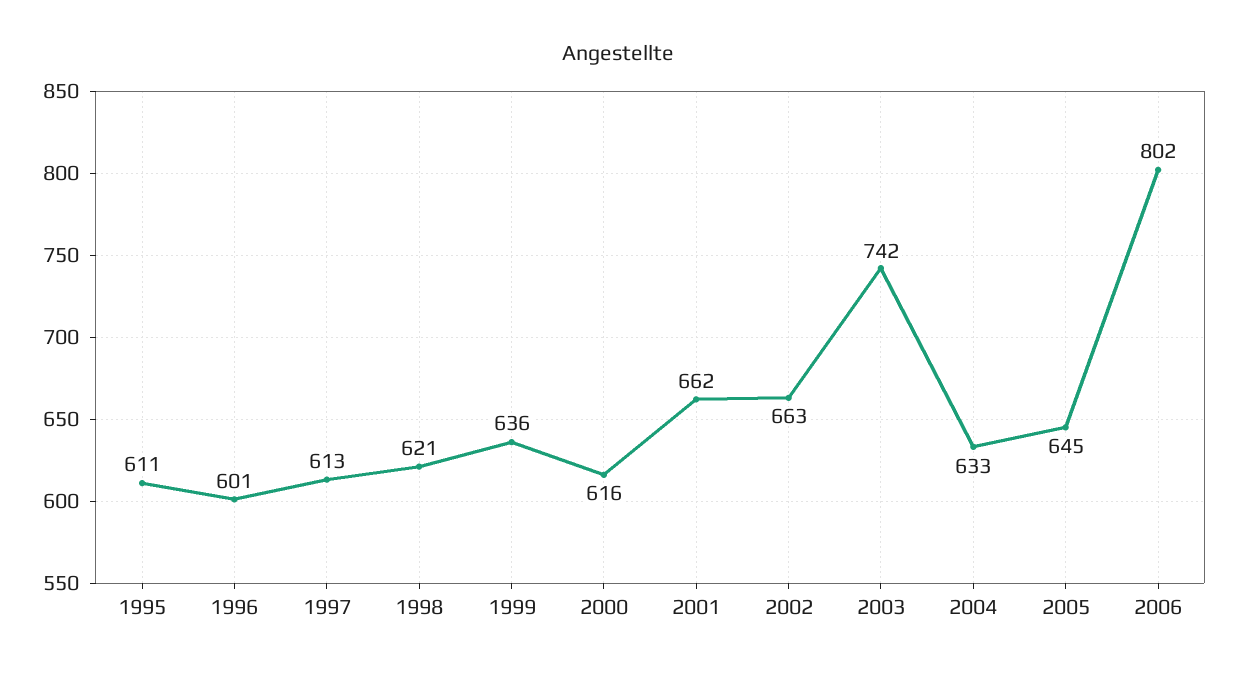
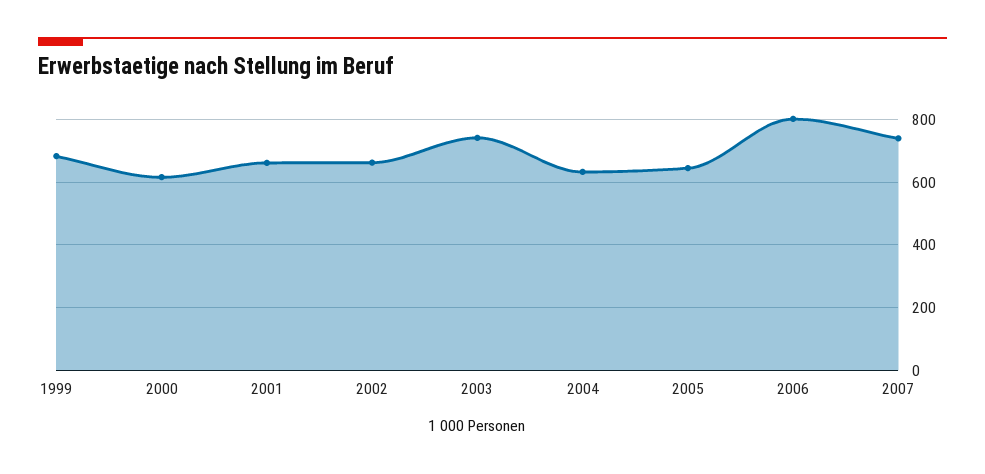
1995: 611 -> none
1996: 601 -> none
1997: 613 -> none
1998: 621 -> none
1999: 636 -> 680
2007: none -> 740

